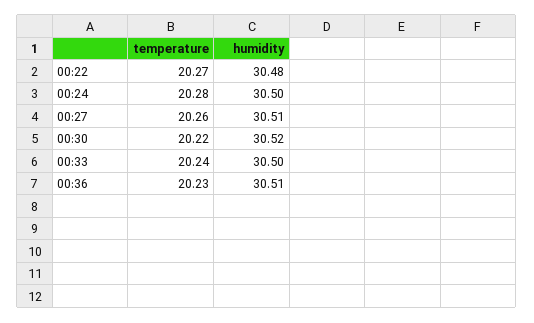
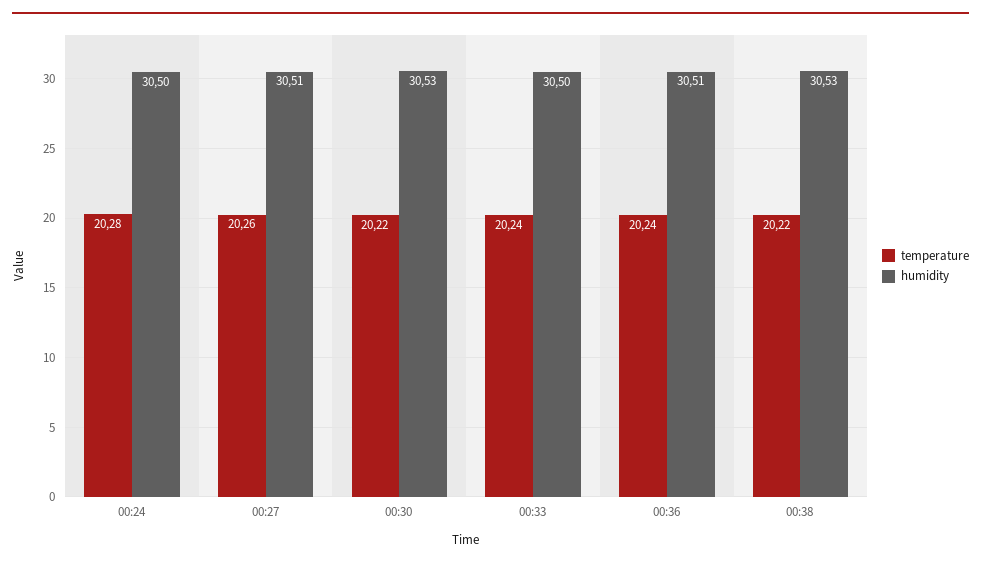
temperature, 00:22: 20.27 -> none
humidity, 00:22: 30.48 -> none
humidity, 00:30: 30.52 -> 30.53
temperature, 00:36: 20.23 -> 20.24
temperature, 00:38: none -> 20.22
humidity, 00:38: none -> 30.53

